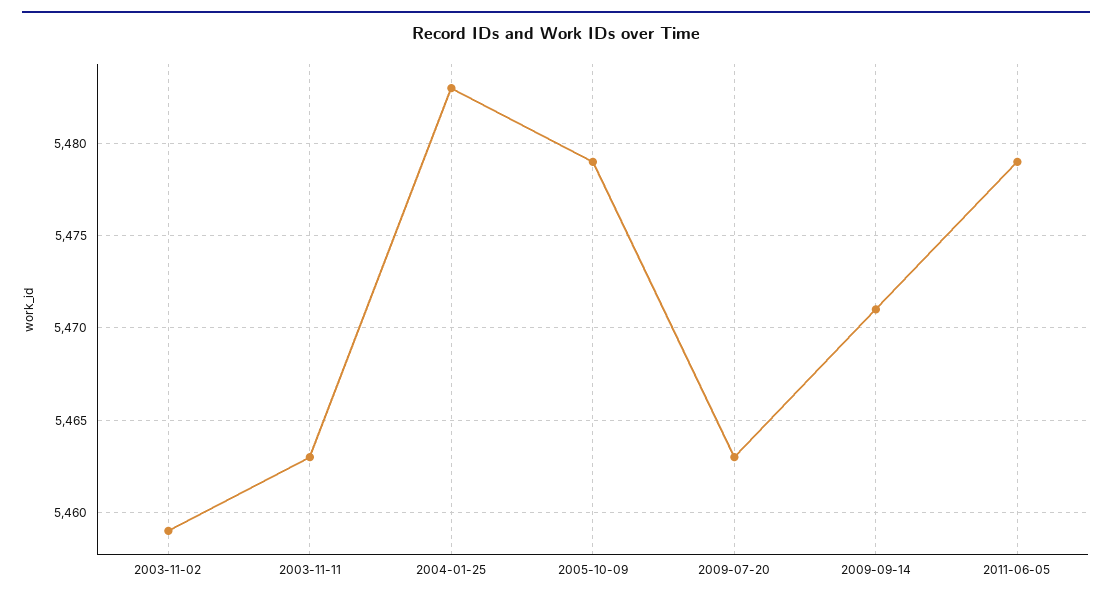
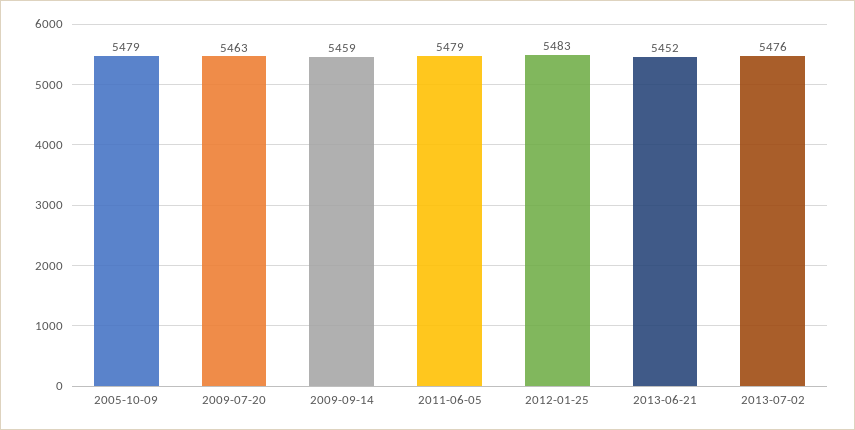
2003-11-02: 5459 -> none
2003-11-11: 5463 -> none
2004-01-25: 5483 -> none
2009-09-14: 5471 -> 5459
2012-01-25: none -> 5483
2013-06-21: none -> 5452
2013-07-02: none -> 5476

